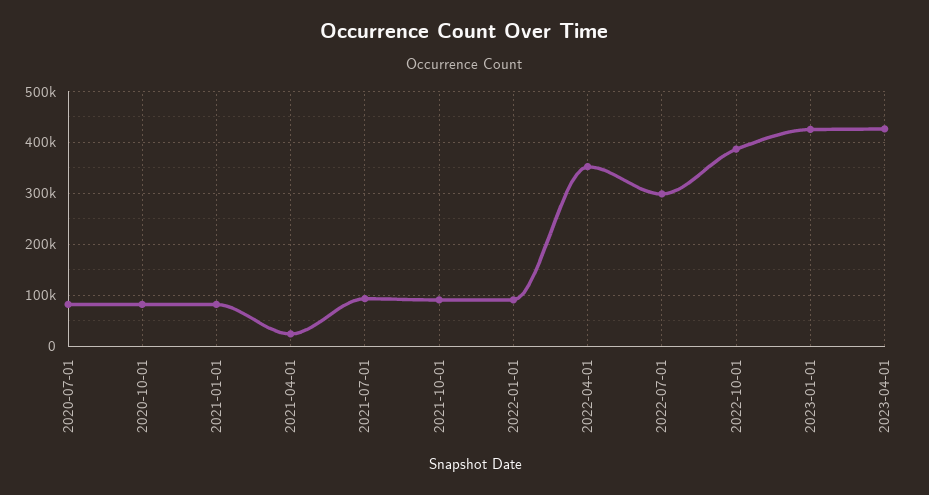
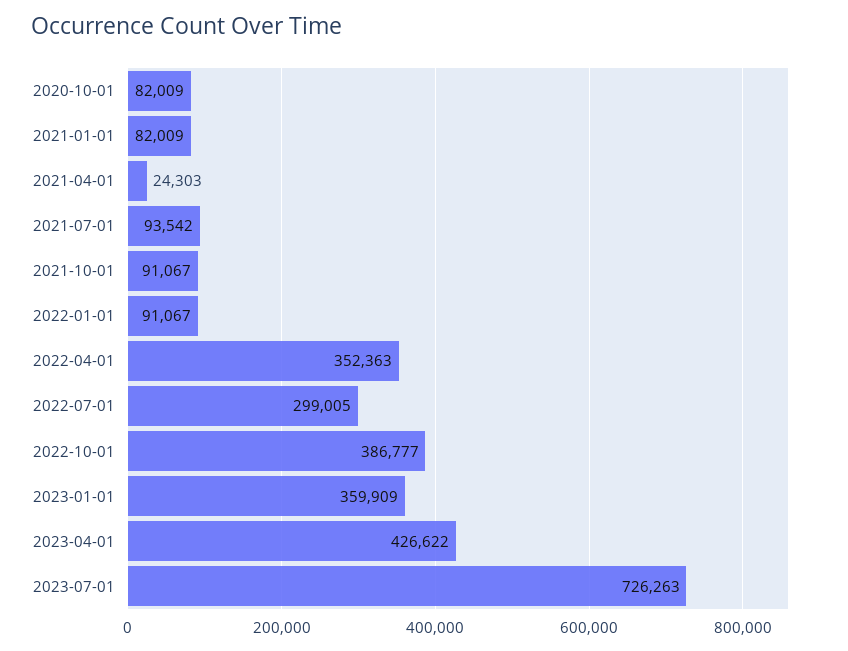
2020-07-01: 80000 -> none
2023-01-01: 420000 -> 359909
2023-07-01: none -> 726263

